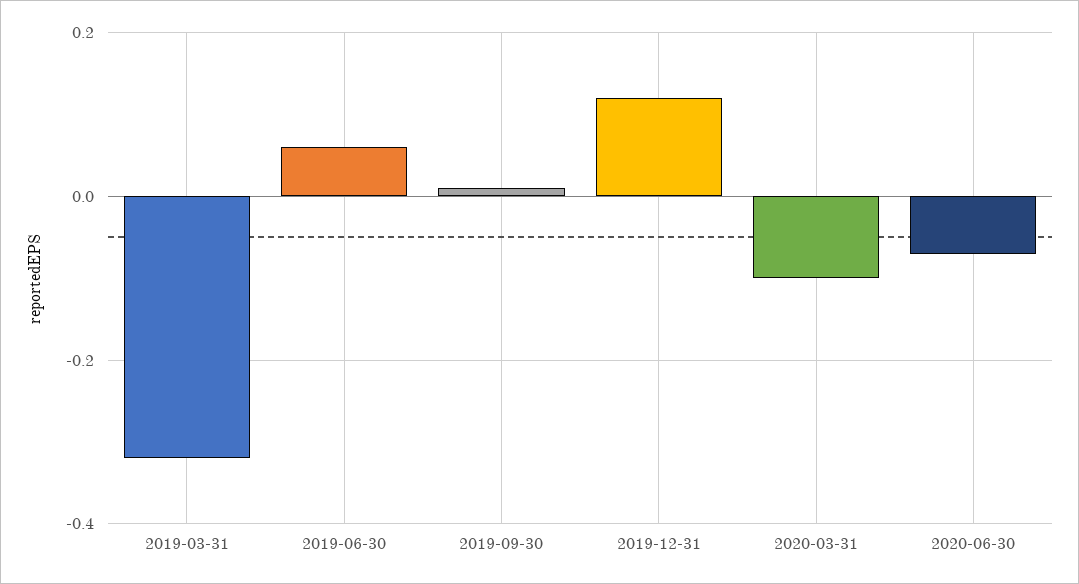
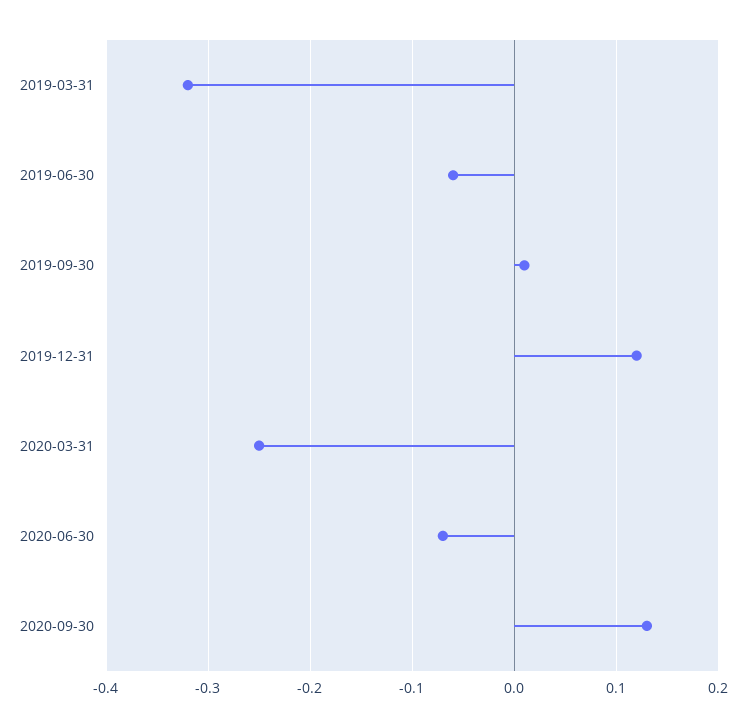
2019-06-30: 0.05 -> -0.06
2020-03-31: -0.1 -> -0.25
2020-09-30: none -> 0.13

